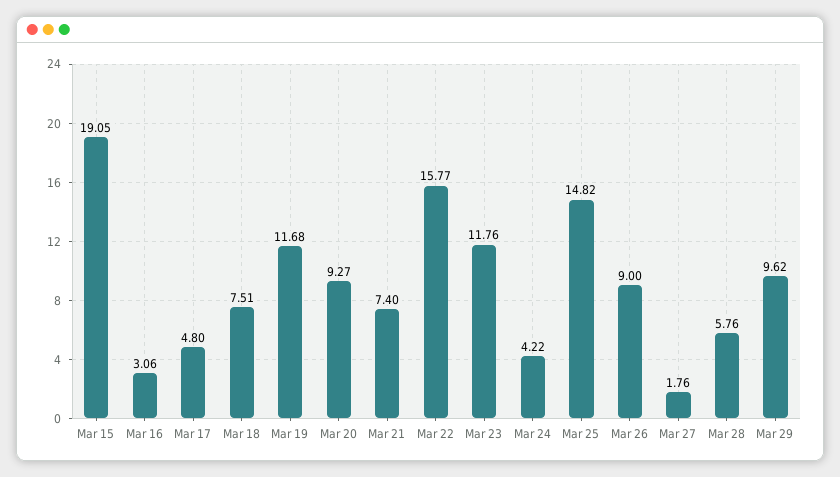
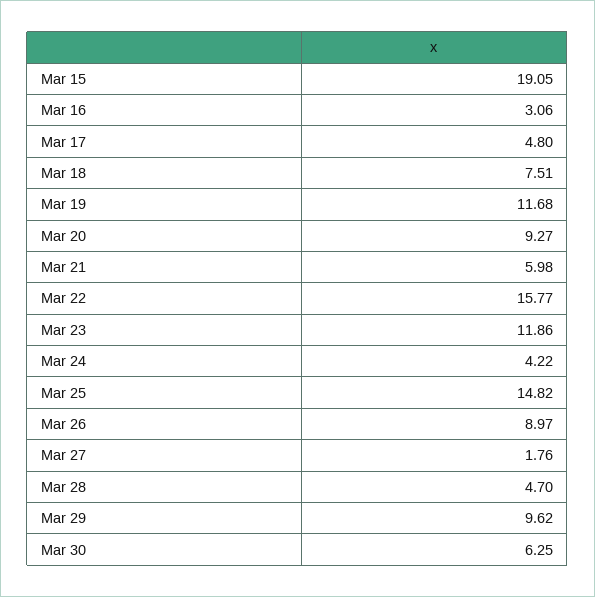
Mar 21: 7.4 -> 5.98
Mar 23: 11.76 -> 11.86
Mar 26: 9 -> 8.97
Mar 28: 5.76 -> 4.7
Mar 30: none -> 6.25

